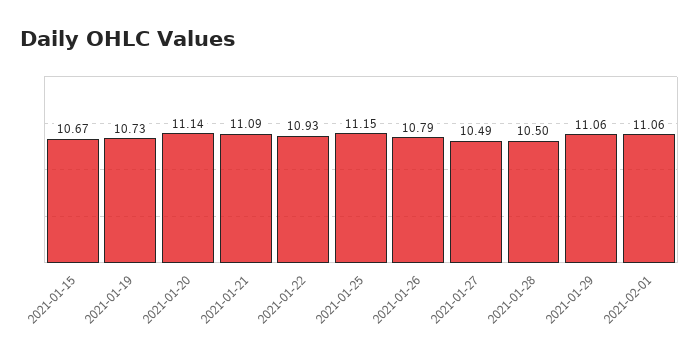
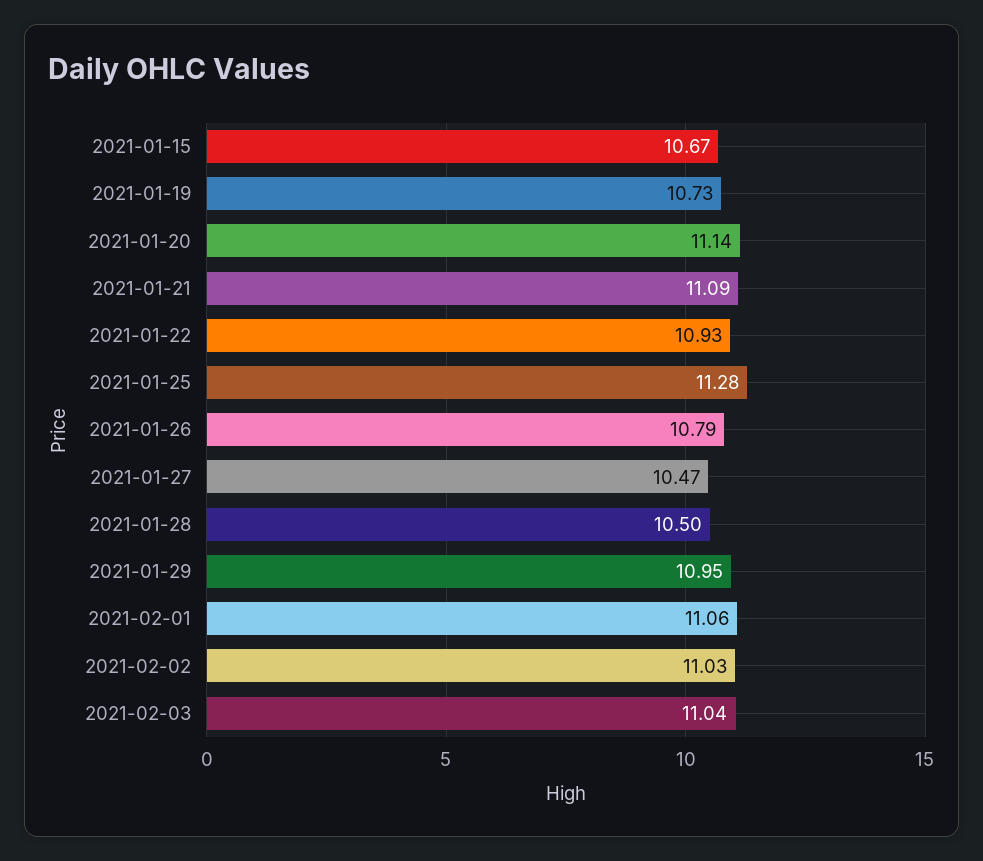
2021-01-25: 11.15 -> 11.28
2021-01-27: 10.49 -> 10.47
2021-01-29: 11.06 -> 10.95
2021-02-02: none -> 11.03
2021-02-03: none -> 11.04

